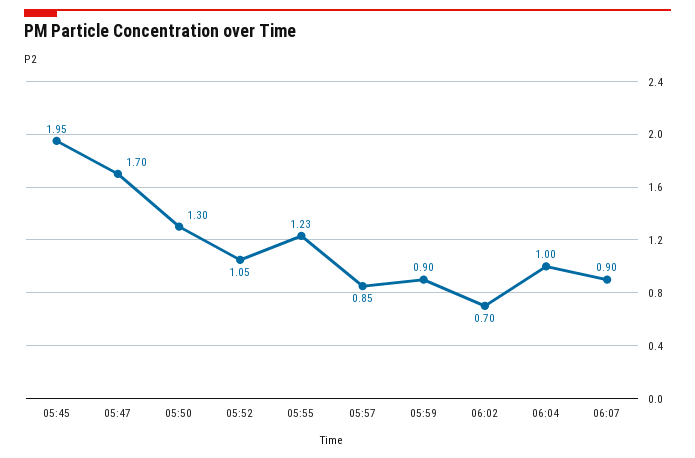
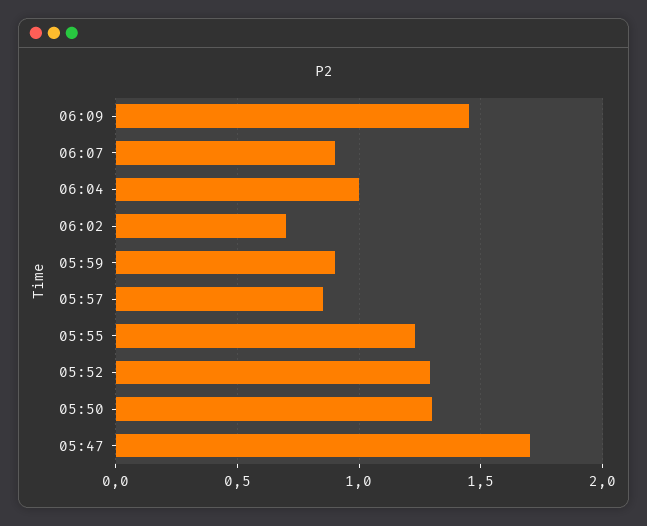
05:45: 1.95 -> none
05:52: 1.05 -> 1.3
06:09: none -> 1.45

